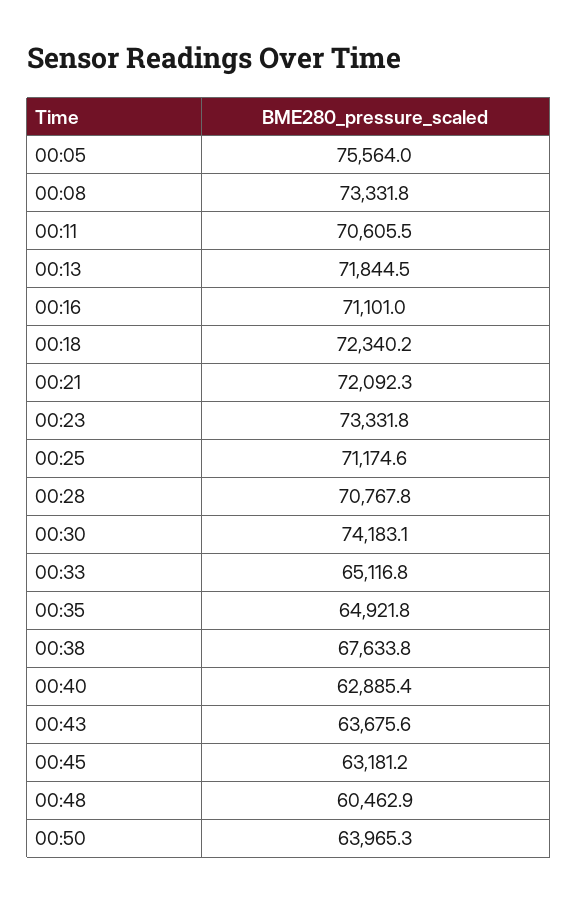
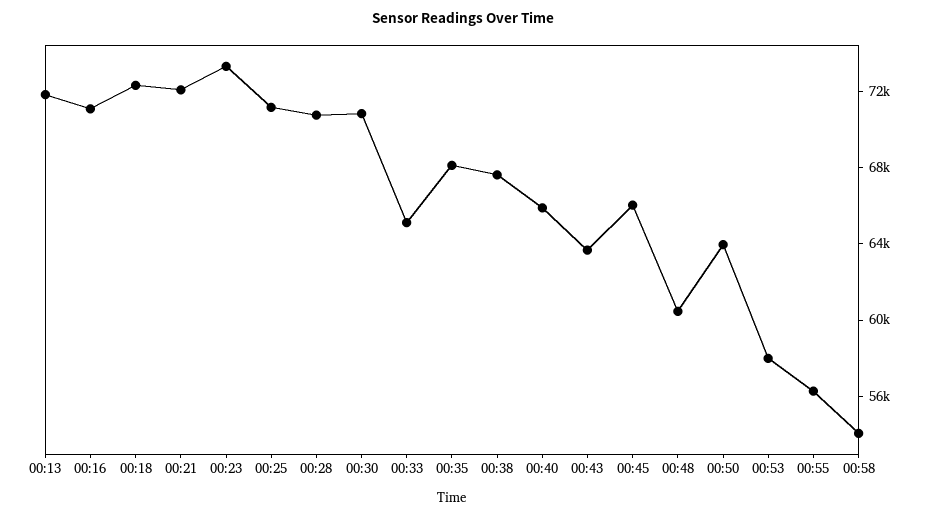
00:05: 75564 -> none
00:08: 73331.8 -> none
00:11: 70605.5 -> none
00:30: 74183.1 -> 71000
00:35: 64921.8 -> 68000
00:40: 62885.4 -> 66000
00:45: 63181.2 -> 66000
00:53: none -> 58000
00:55: none -> 56000
00:58: none -> 54000

